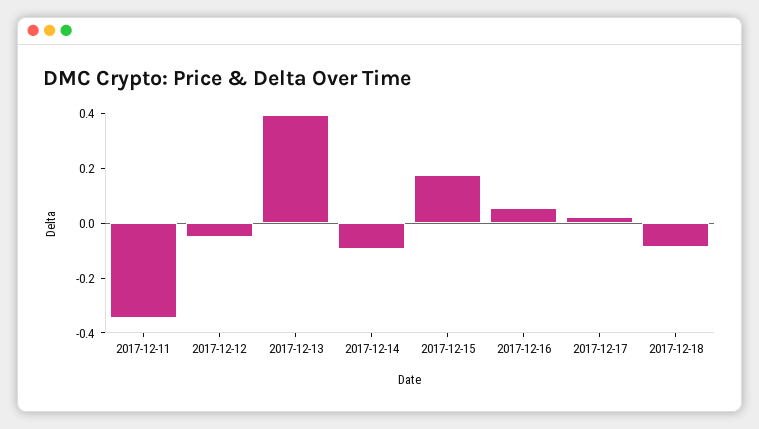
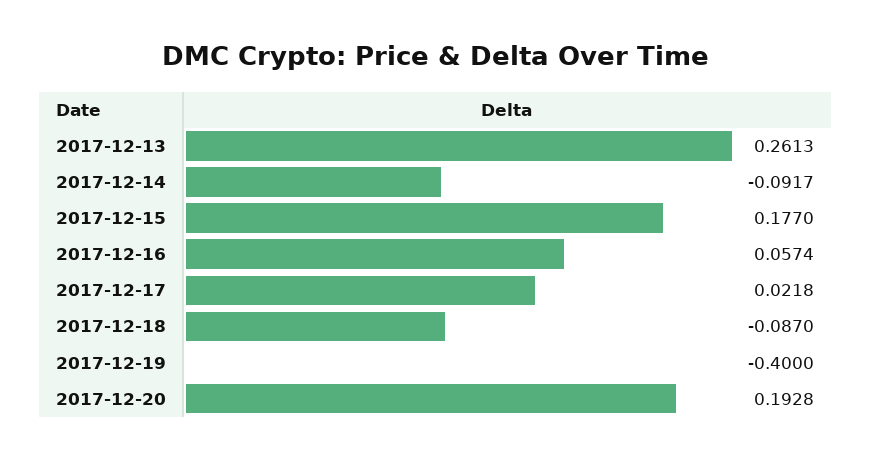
2017-12-11: -0.35 -> none
2017-12-12: -0.05 -> none
2017-12-13: 0.4 -> 0.2613
2017-12-19: none -> -0.4
2017-12-20: none -> 0.1928

